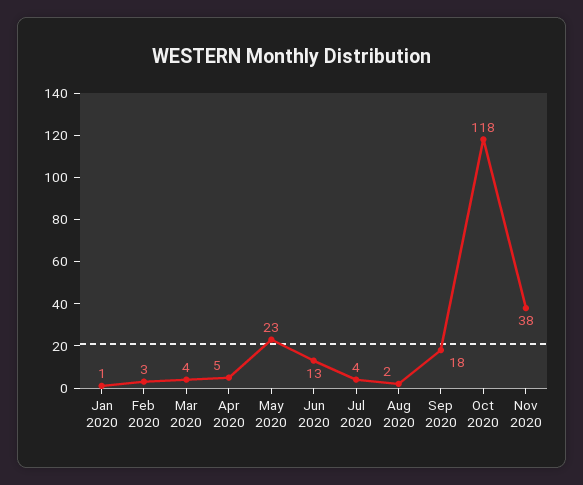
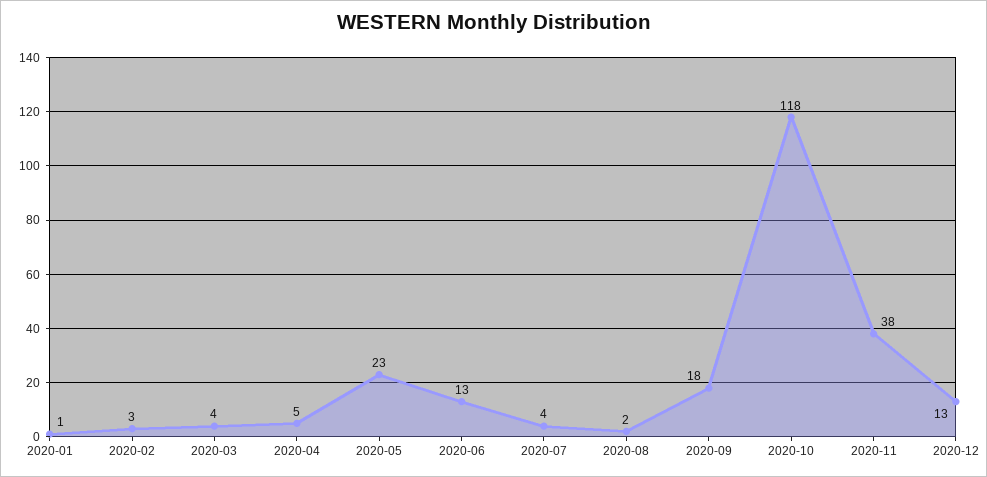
2020-12: none -> 13

